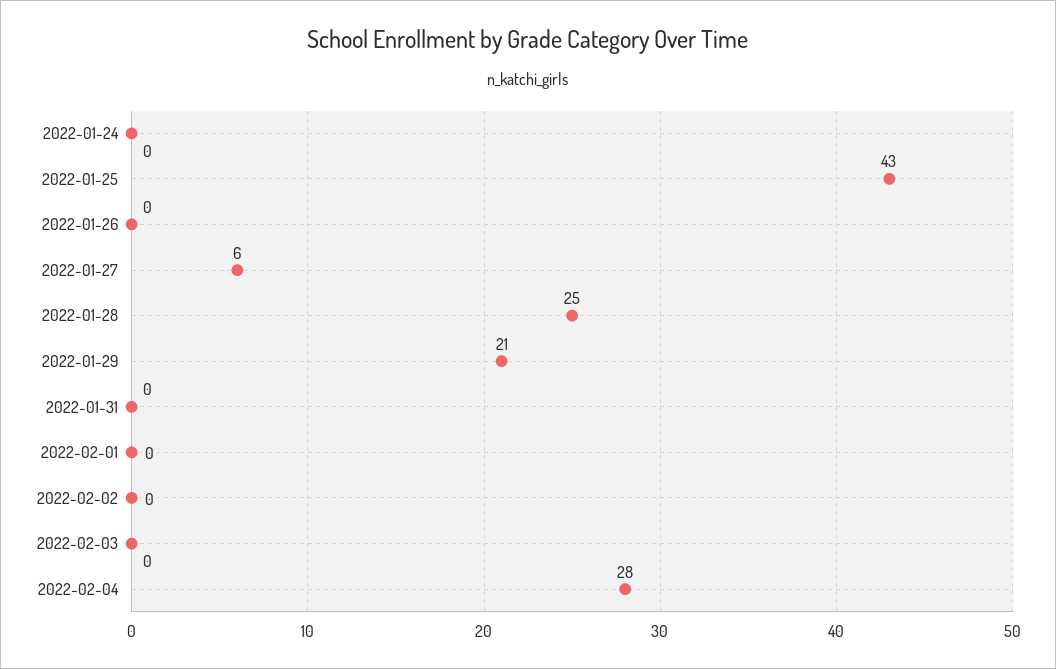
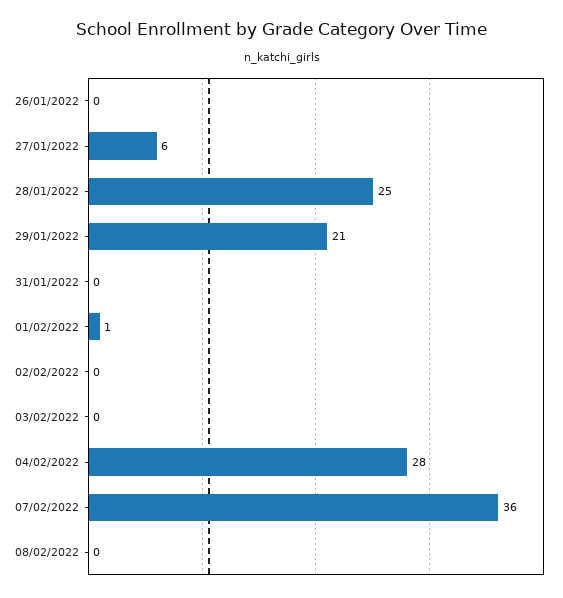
2022-01-24: 0 -> none
2022-01-25: 43 -> none
2022-02-01: 0 -> 1
07/02/2022: none -> 36
08/02/2022: none -> 0

